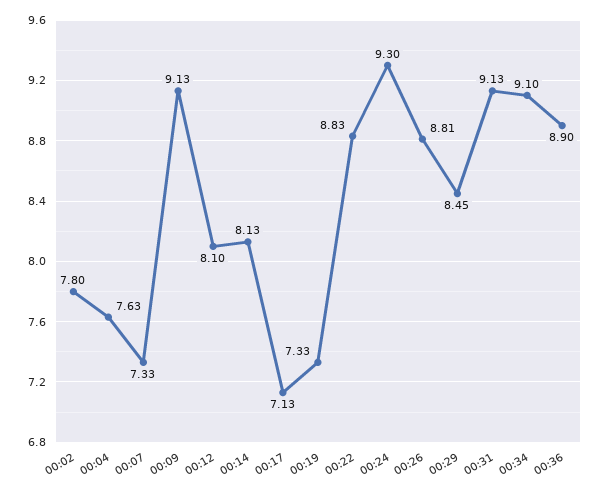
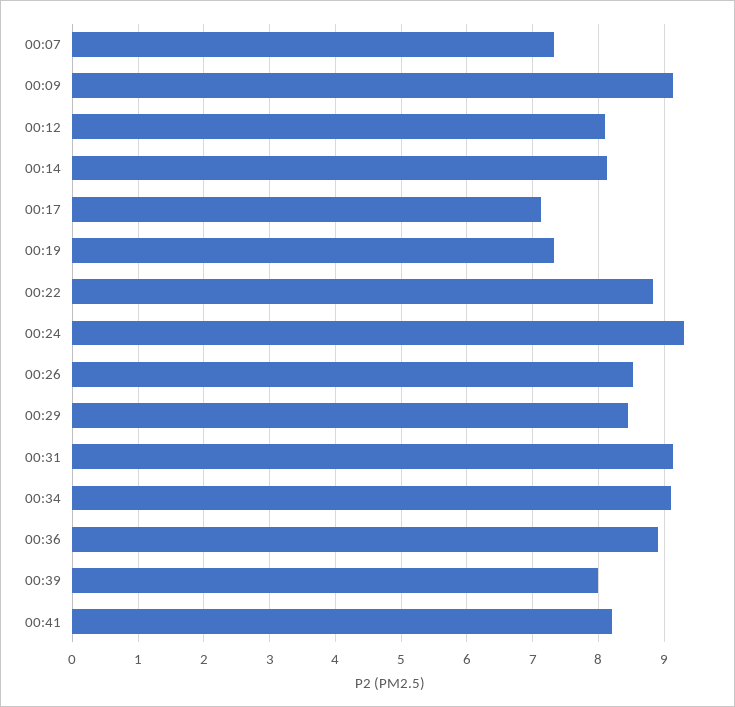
00:02: 7.8 -> none
00:04: 7.63 -> none
00:26: 8.81 -> 8.5
00:39: none -> 8
00:41: none -> 8.2

